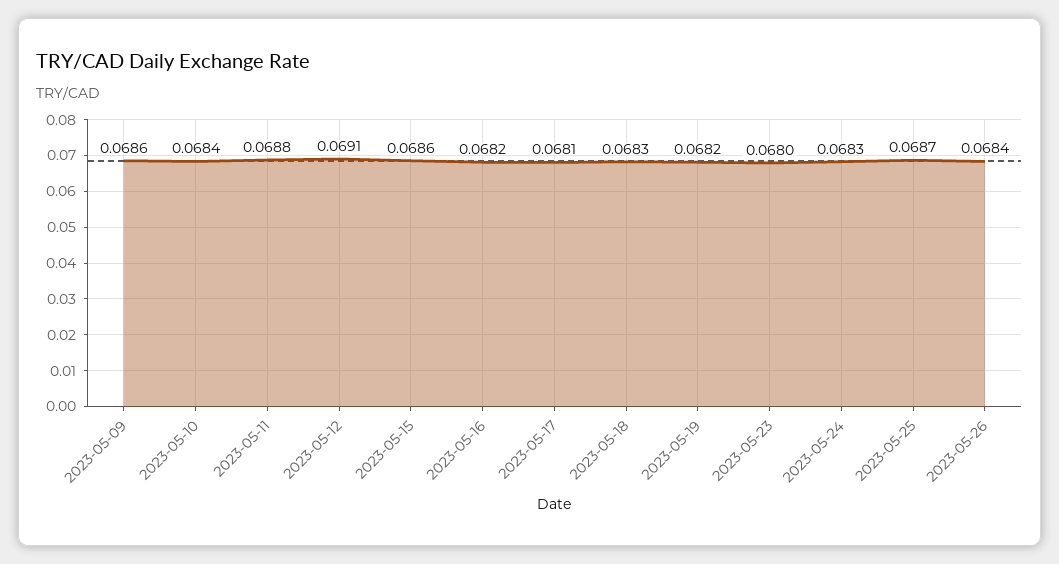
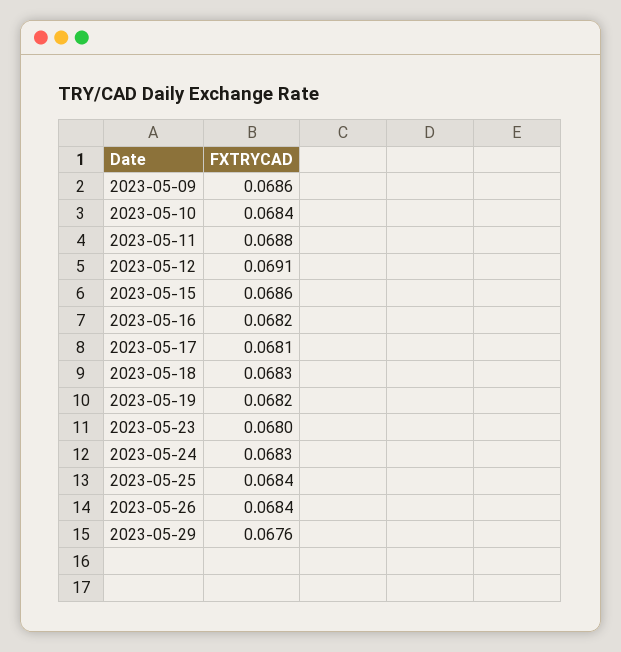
2023-05-25: 0.0687 -> 0.0684
2023-05-29: none -> 0.0676

